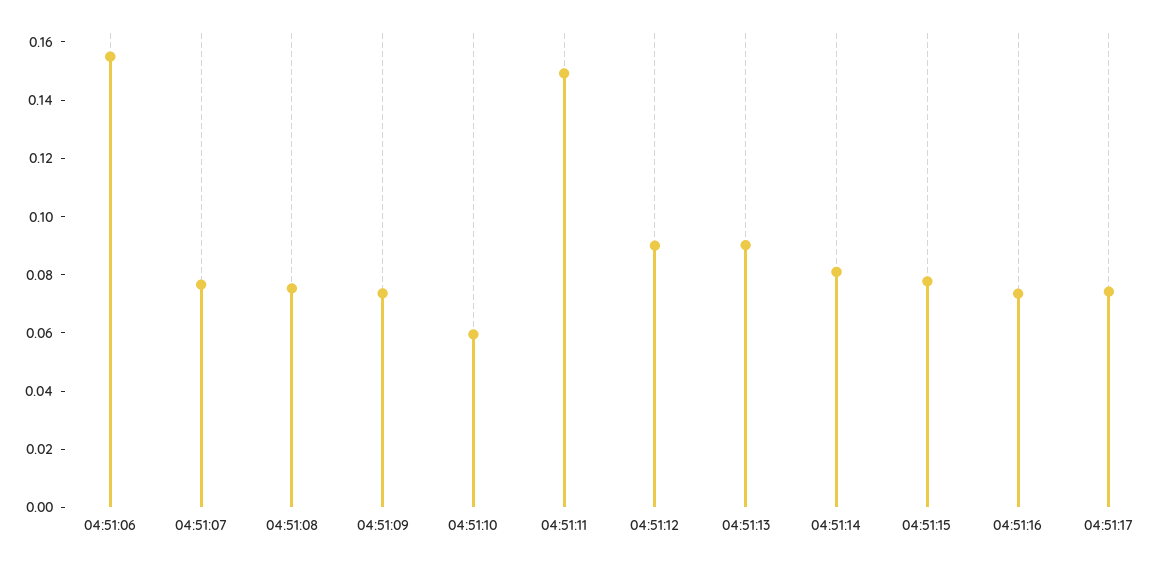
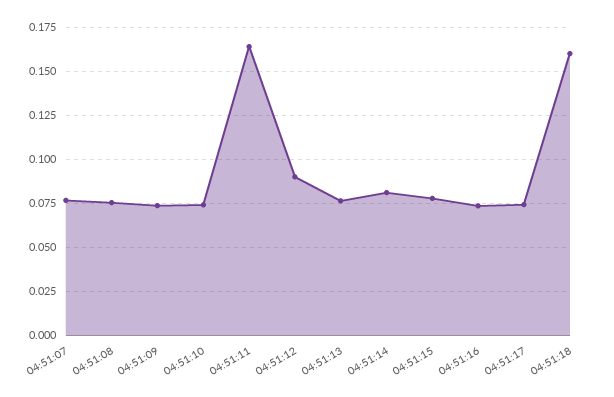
04:51:06: 0.155 -> none
04:51:10: 0.06 -> 0.075
04:51:11: 0.15 -> 0.165
04:51:13: 0.09 -> 0.075
04:51:18: none -> 0.16

